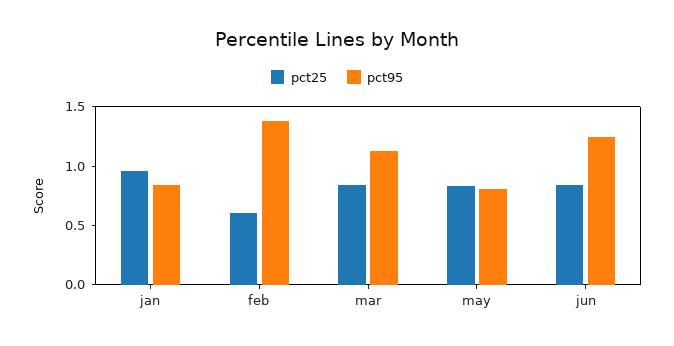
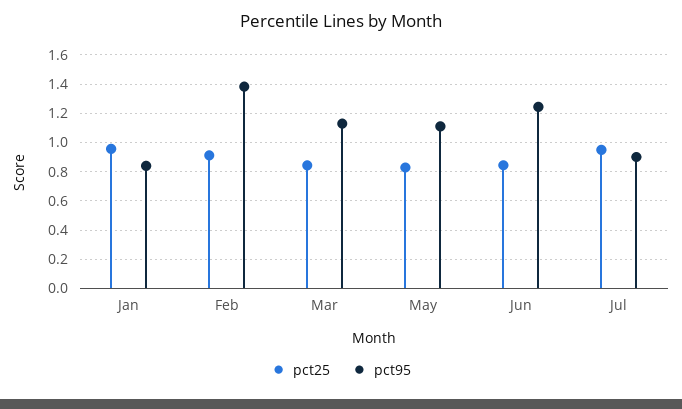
pct25, feb: 0.6 -> 0.9
pct95, may: 0.8 -> 1.1
pct25, Jul: none -> 0.95
pct95, Jul: none -> 0.9

